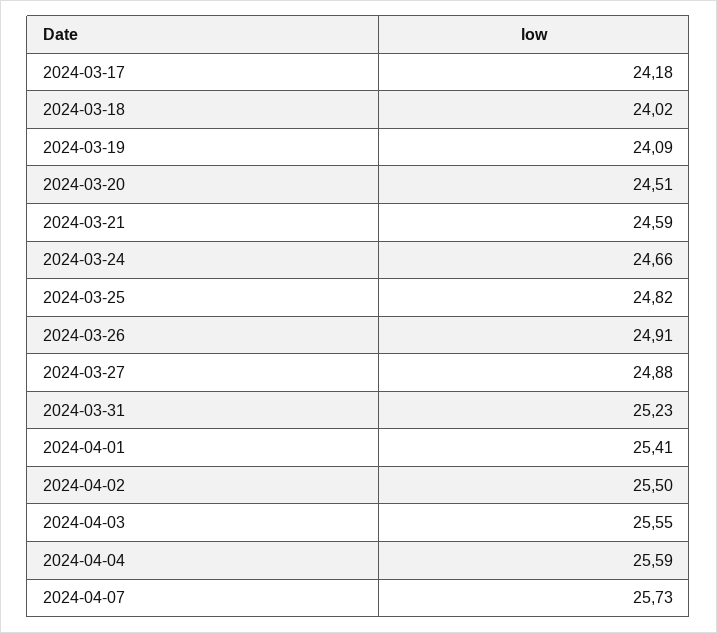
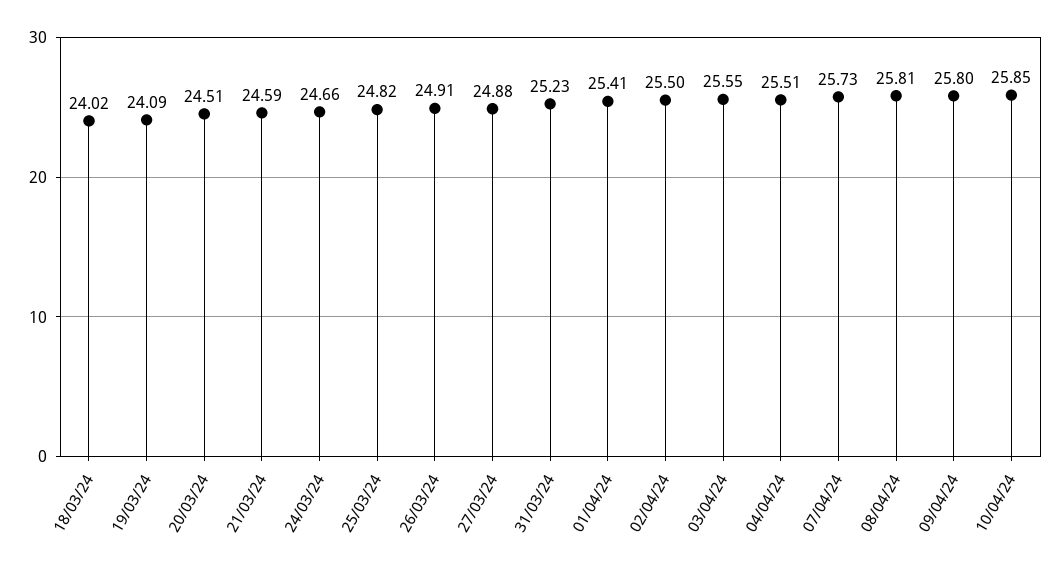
2024-03-17: 24.18 -> none
2024-04-04: 25.59 -> 25.51
08/04/24: none -> 25.81
09/04/24: none -> 25.8
10/04/24: none -> 25.85

